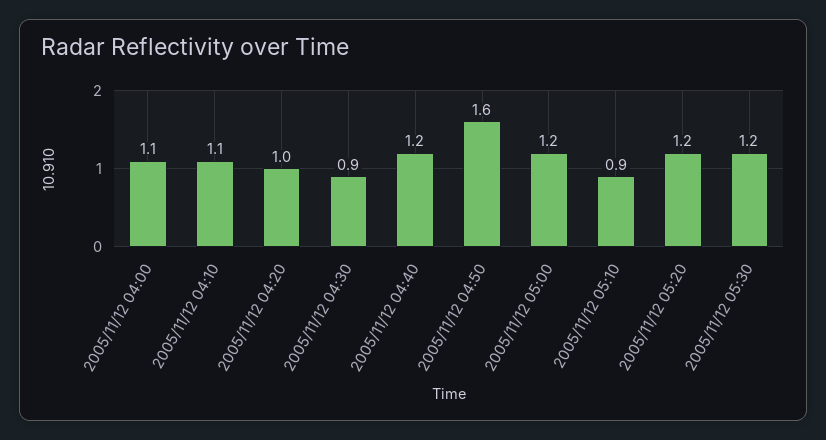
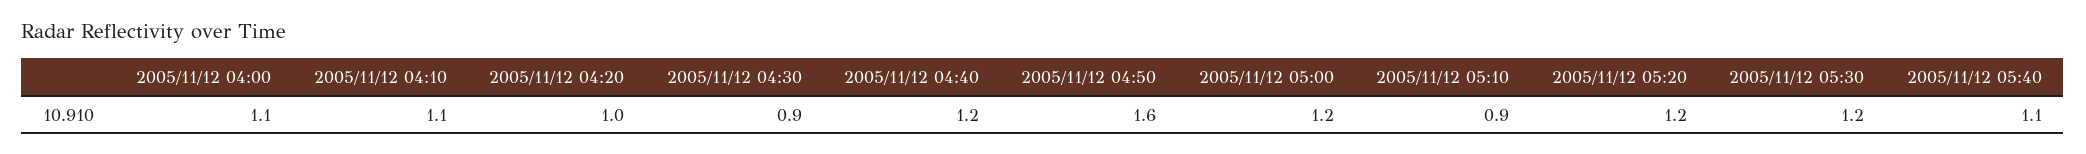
2005/11/12 05:40: none -> 1.1

